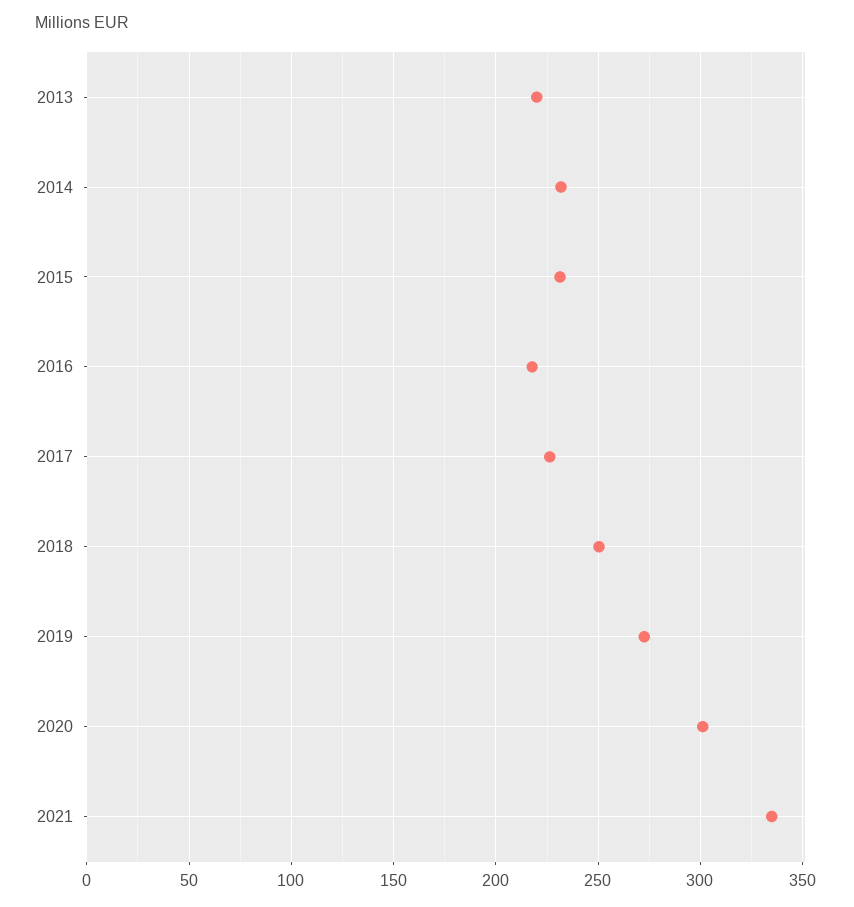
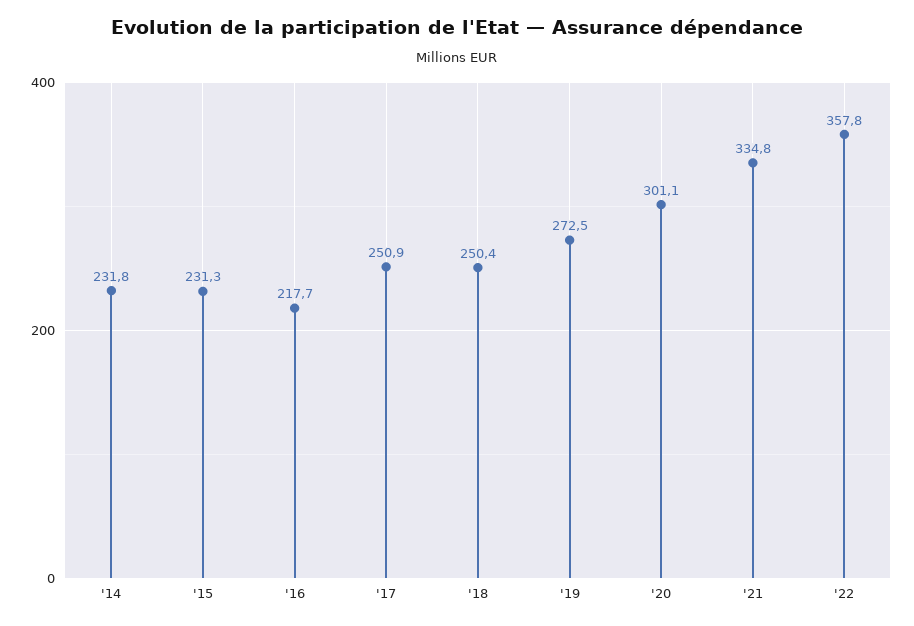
2013: 220 -> none
2017: 225 -> 250.9
'22: none -> 357.8

